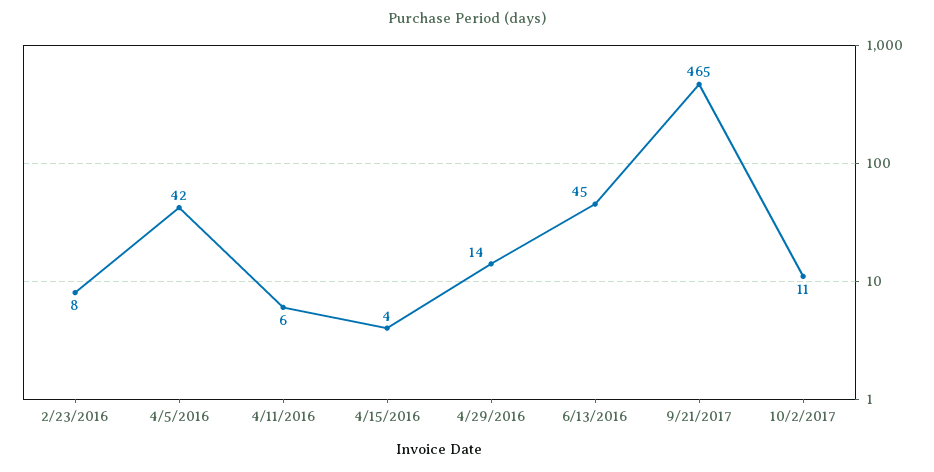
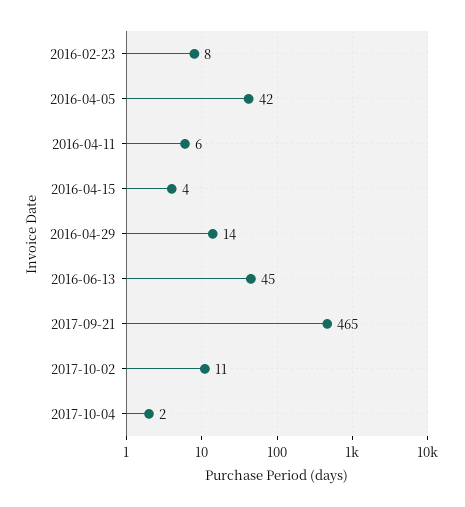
2017-10-04: none -> 2

